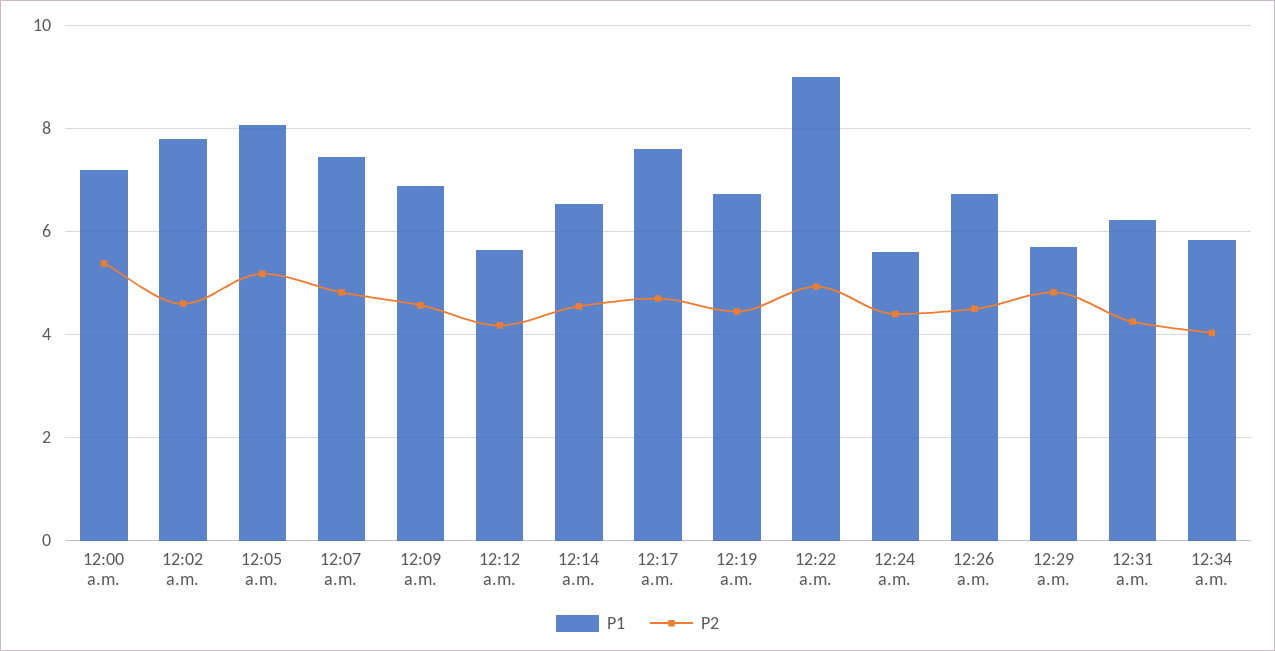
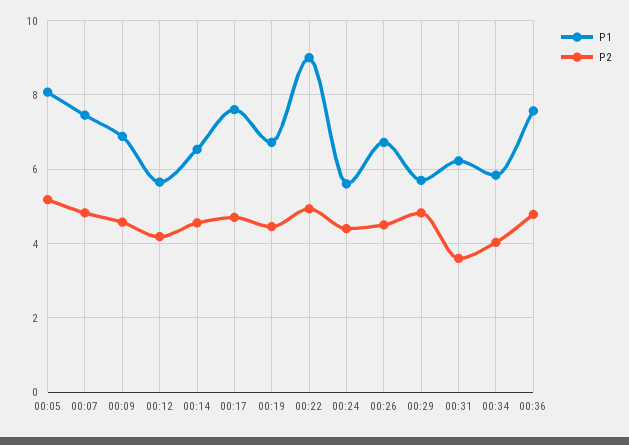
P1, 12:00 a.m.: 7.2 -> none
P2, 12:00 a.m.: 5.4 -> none
P1, 12:02 a.m.: 7.8 -> none
P2, 12:02 a.m.: 4.6 -> none
P2, 12:31 a.m.: 4.2 -> 3.6
P1, 00:36: none -> 7.6
P2, 00:36: none -> 4.8

